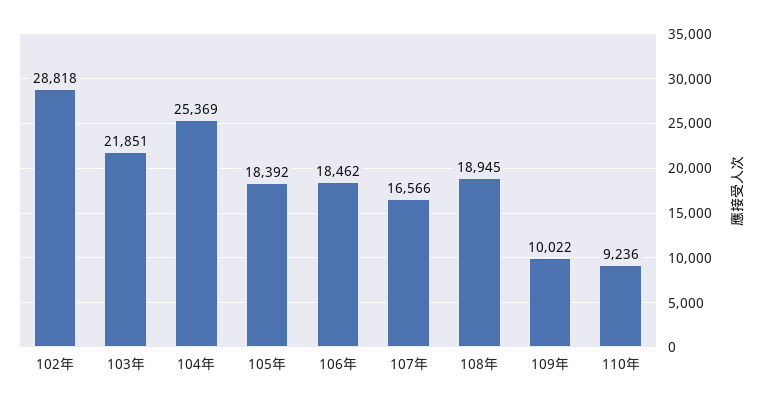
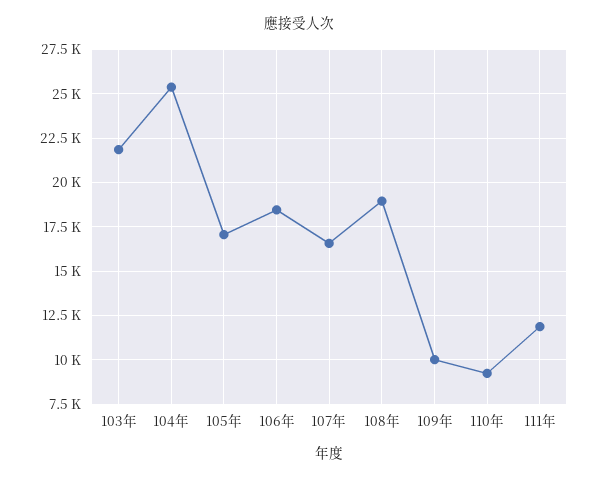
102年: 28818 -> none
105年: 18392 -> 17000
111年: none -> 12000

